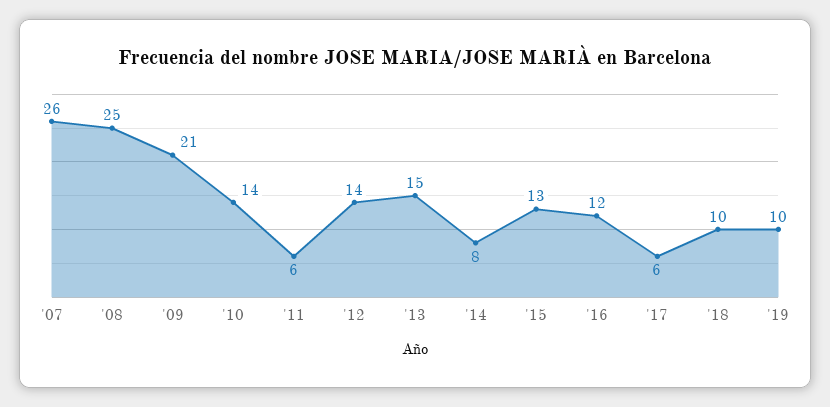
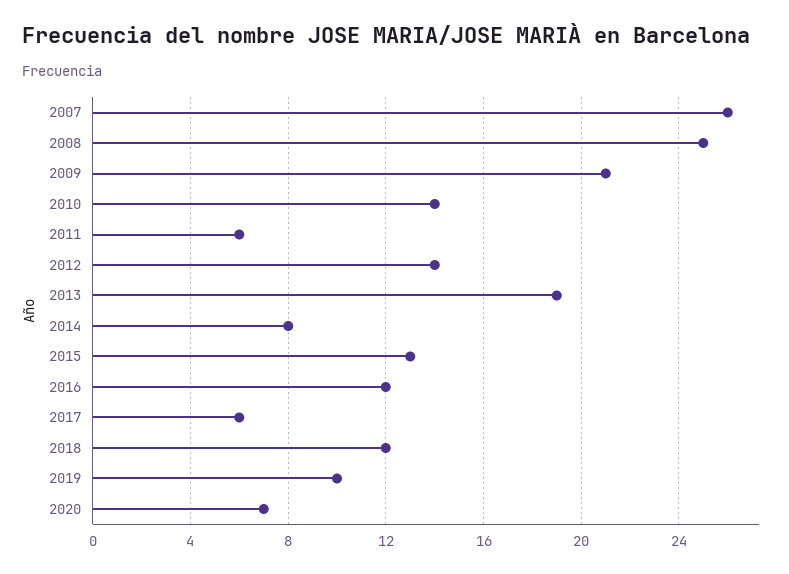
'13: 15 -> 19
'18: 10 -> 12
2020: none -> 7

